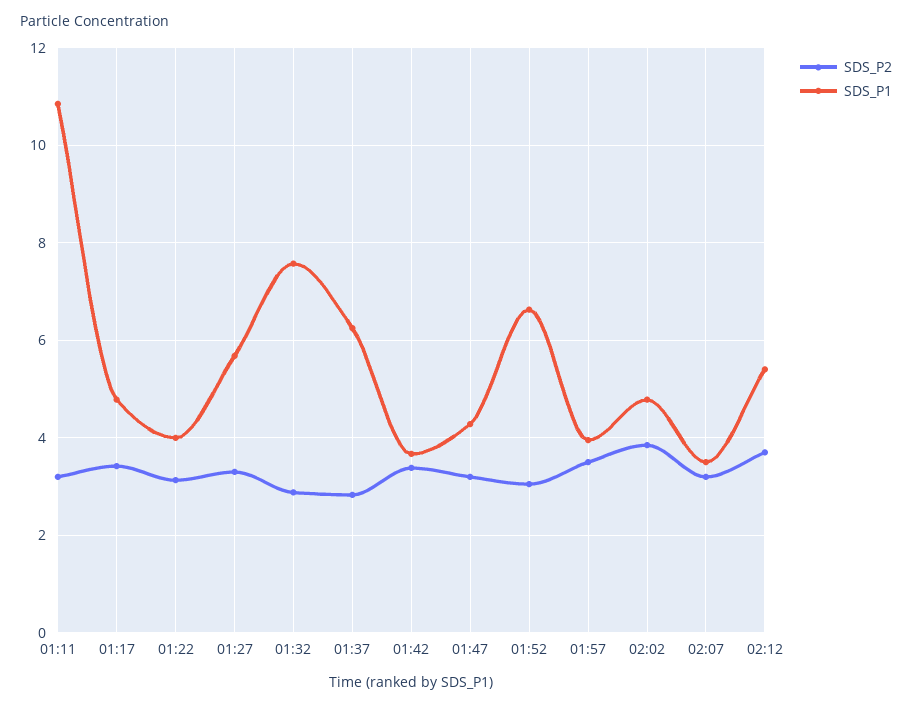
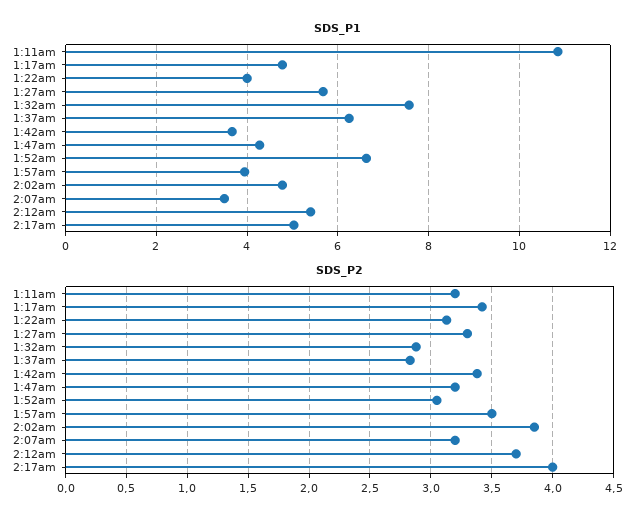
SDS_P1, 2:17am: none -> 5
SDS_P2, 2:17am: none -> 4

